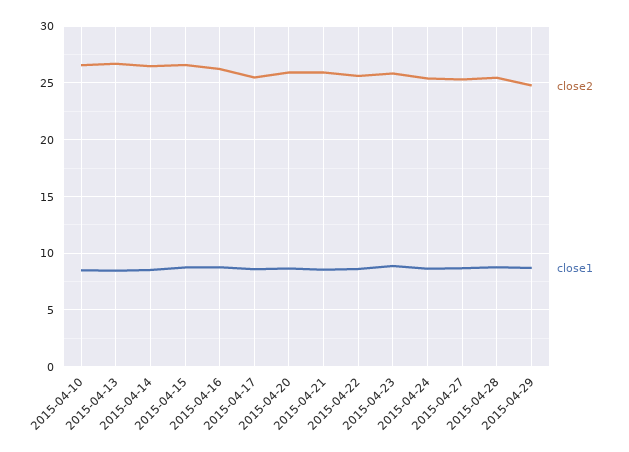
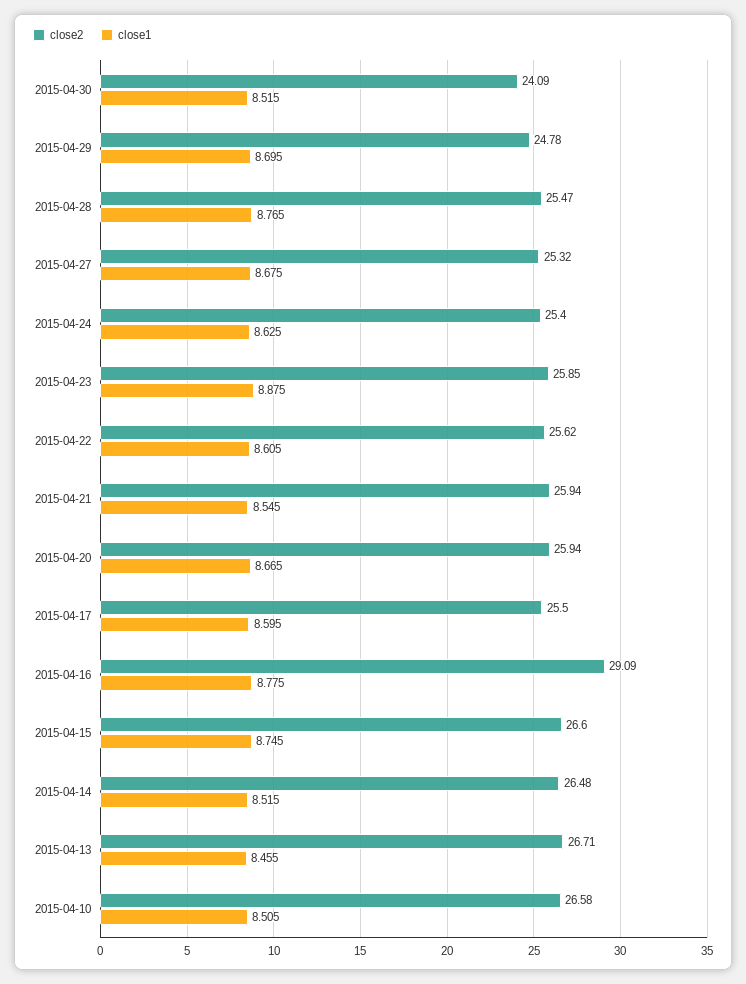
close2, 2015-04-16: 26 -> 29.09
close2, 2015-04-30: none -> 24.09
close1, 2015-04-30: none -> 8.515

